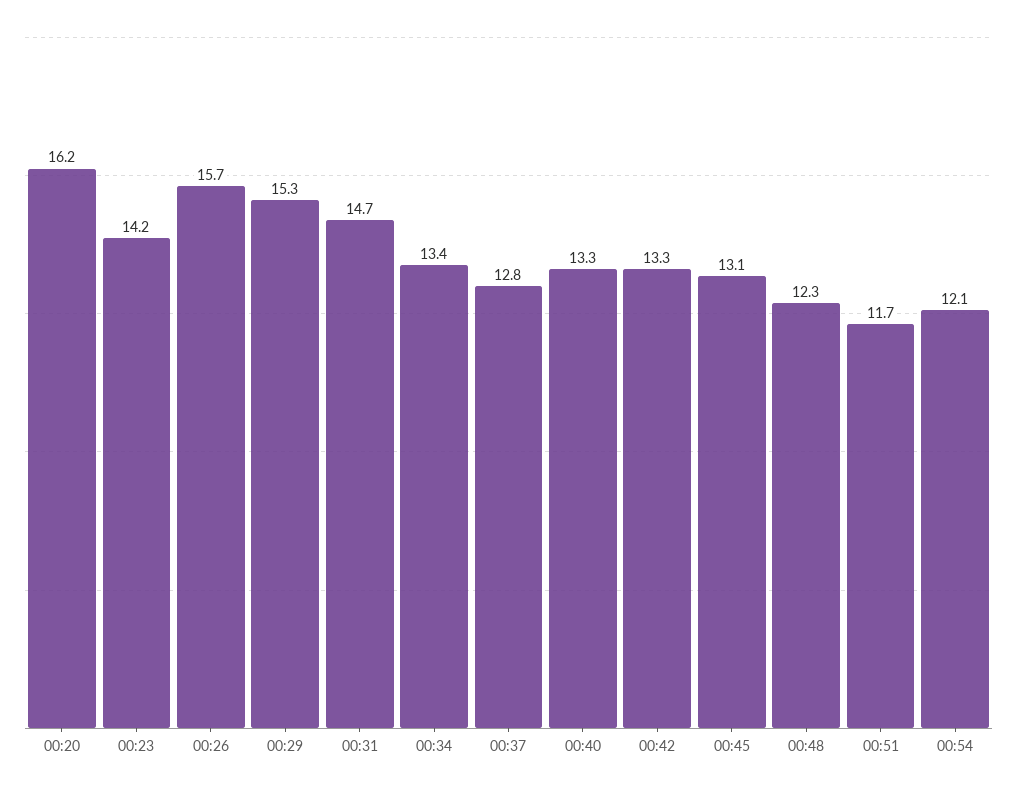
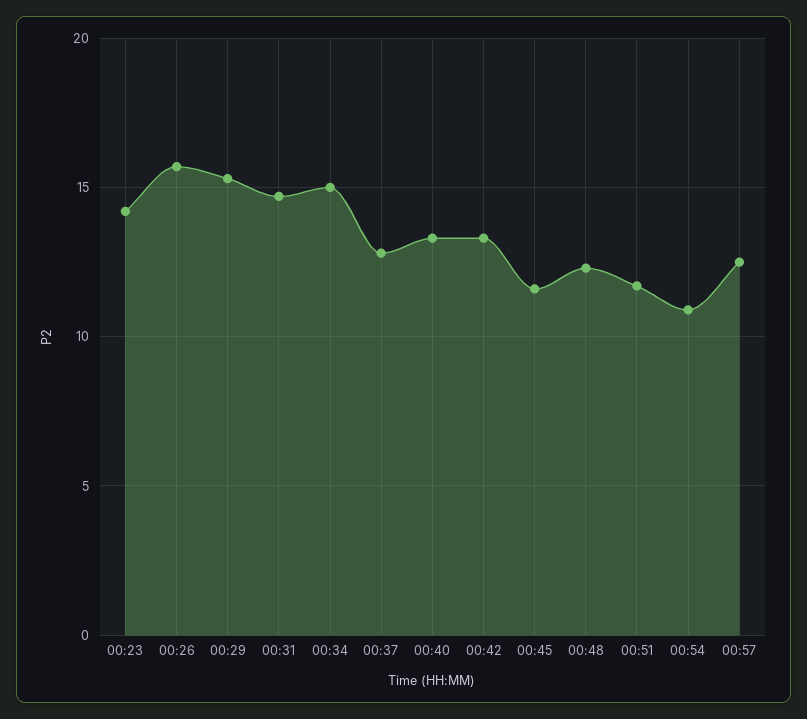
00:20: 16.2 -> none
00:34: 13.4 -> 15
00:45: 13.1 -> 11.5
00:54: 12.1 -> 11
00:57: none -> 12.5

